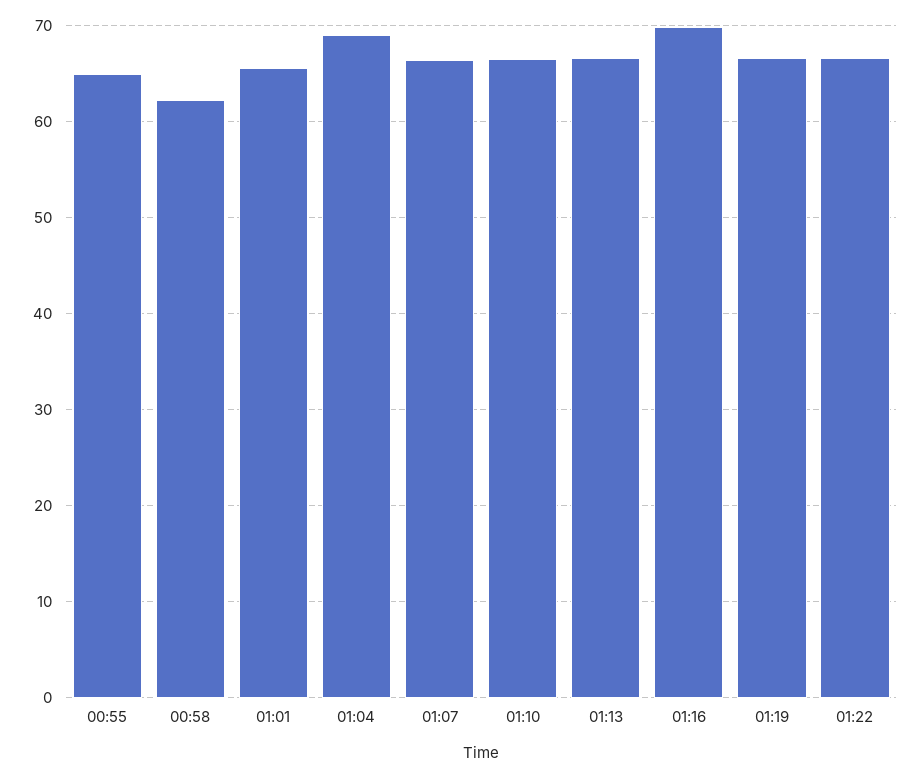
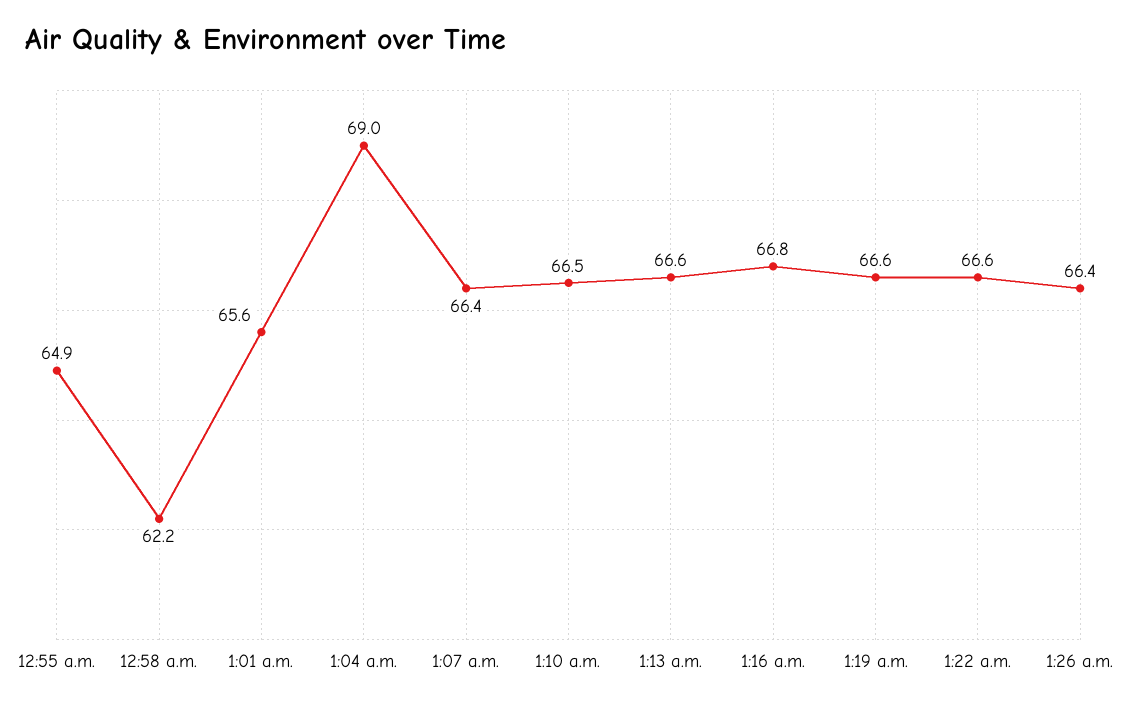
01:16: 70 -> 66.8
1:26 a.m.: none -> 66.4

